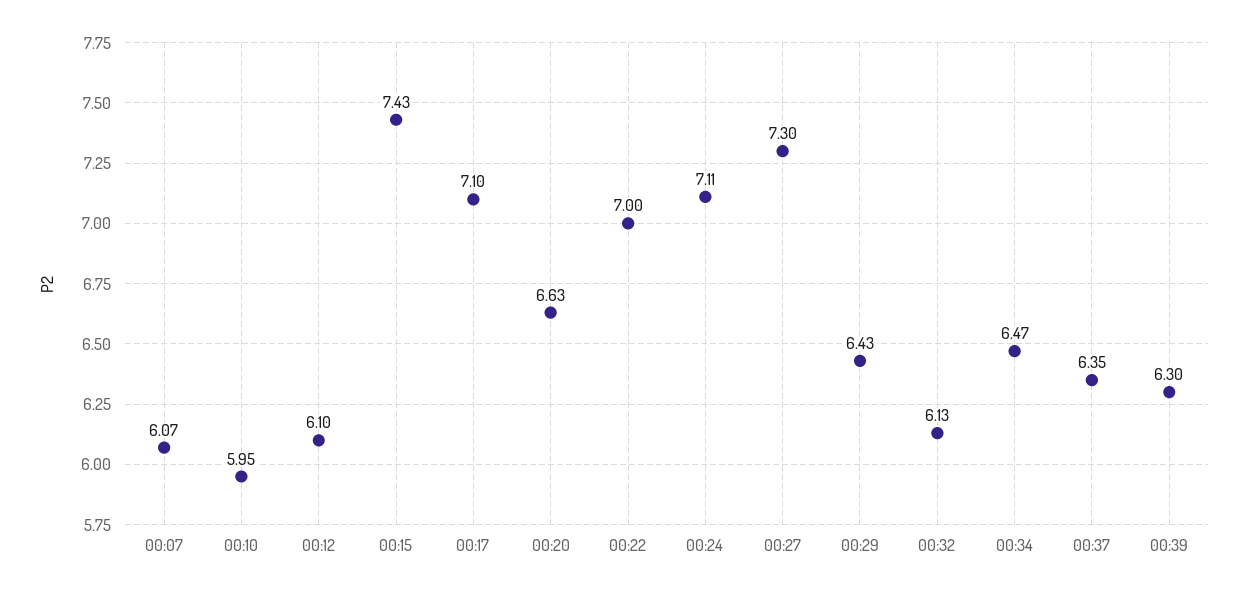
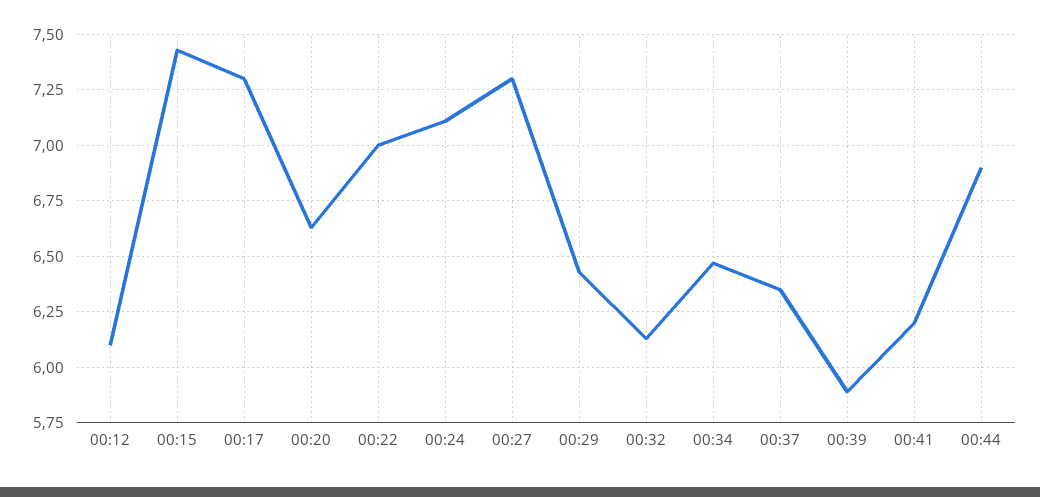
00:07: 6.07 -> none
00:10: 5.95 -> none
00:17: 7.1 -> 7.3
00:39: 6.3 -> 5.9
00:41: none -> 6.2
00:44: none -> 6.9

